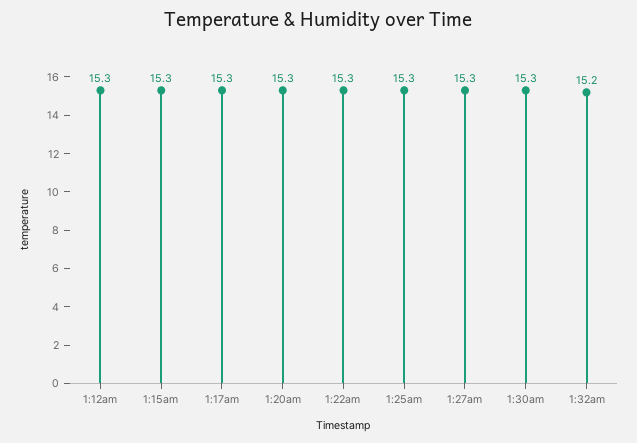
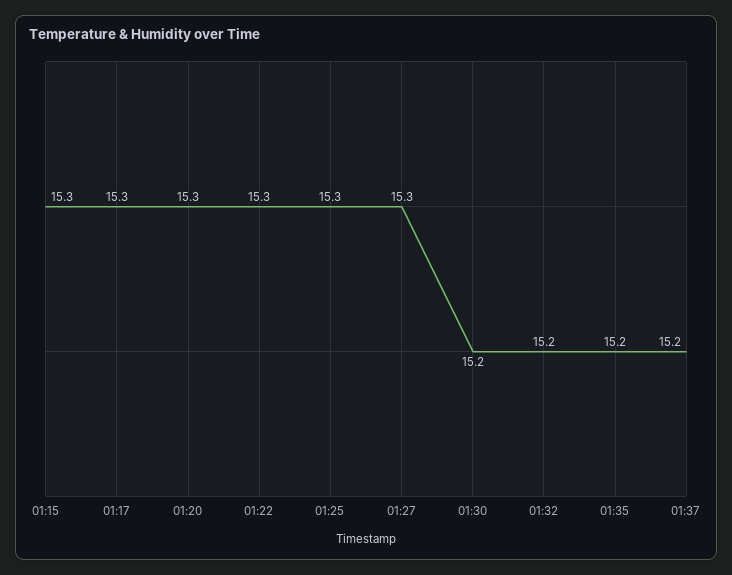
1:12am: 15.3 -> none
1:30am: 15.3 -> 15.2
01:35: none -> 15.2
01:37: none -> 15.2

